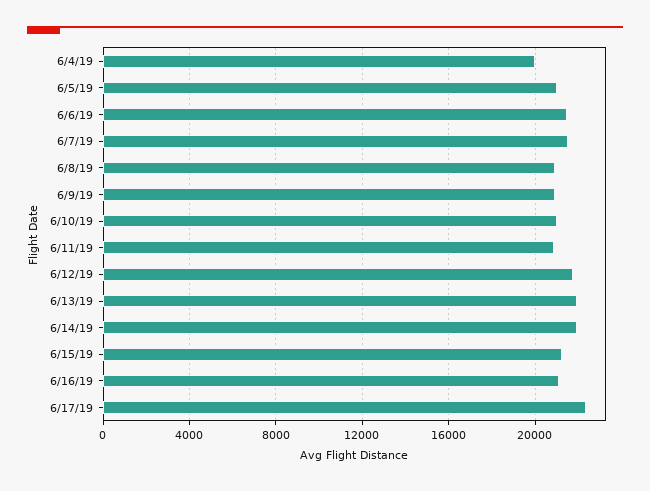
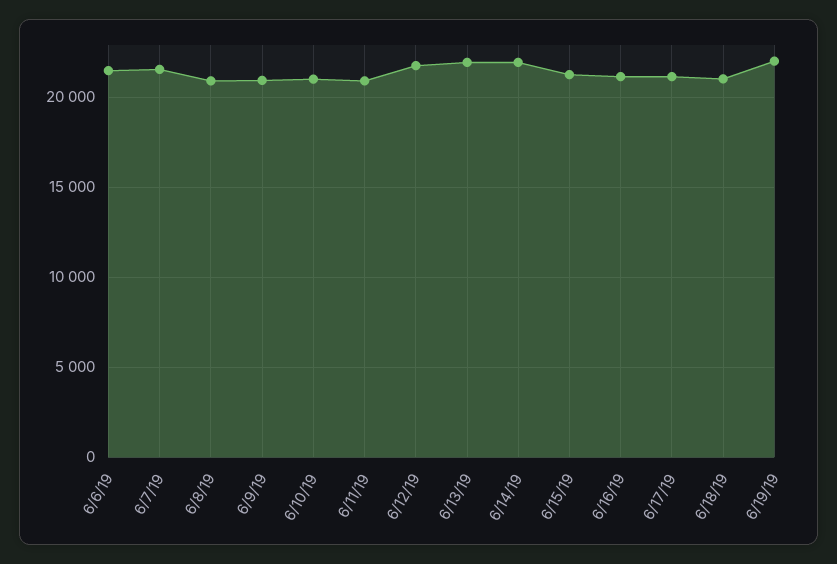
6/4/19: 20000 -> none
6/5/19: 21000 -> none
6/17/19: 22500 -> 21000
6/18/19: none -> 21000
6/19/19: none -> 22000

